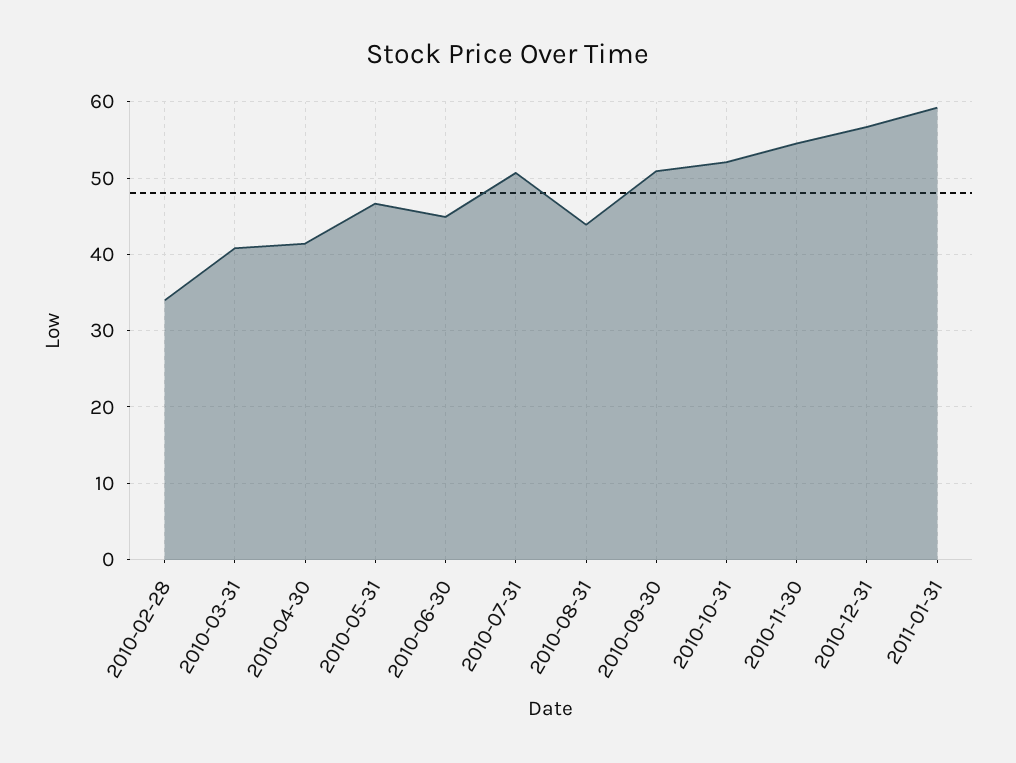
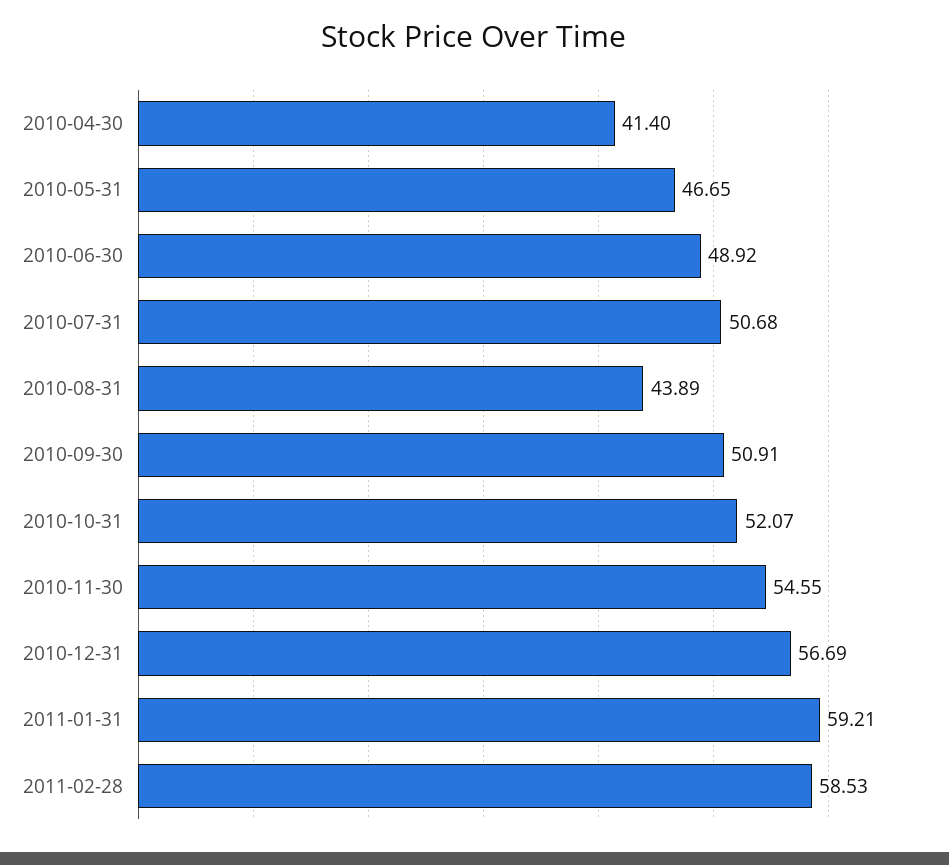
2010-02-28: 34 -> none
2010-03-31: 41 -> none
2010-06-30: 45 -> 48.92
2011-02-28: none -> 58.53

